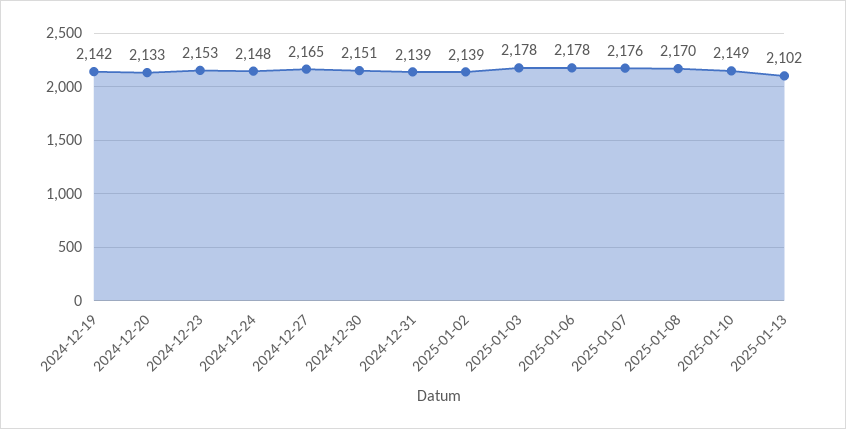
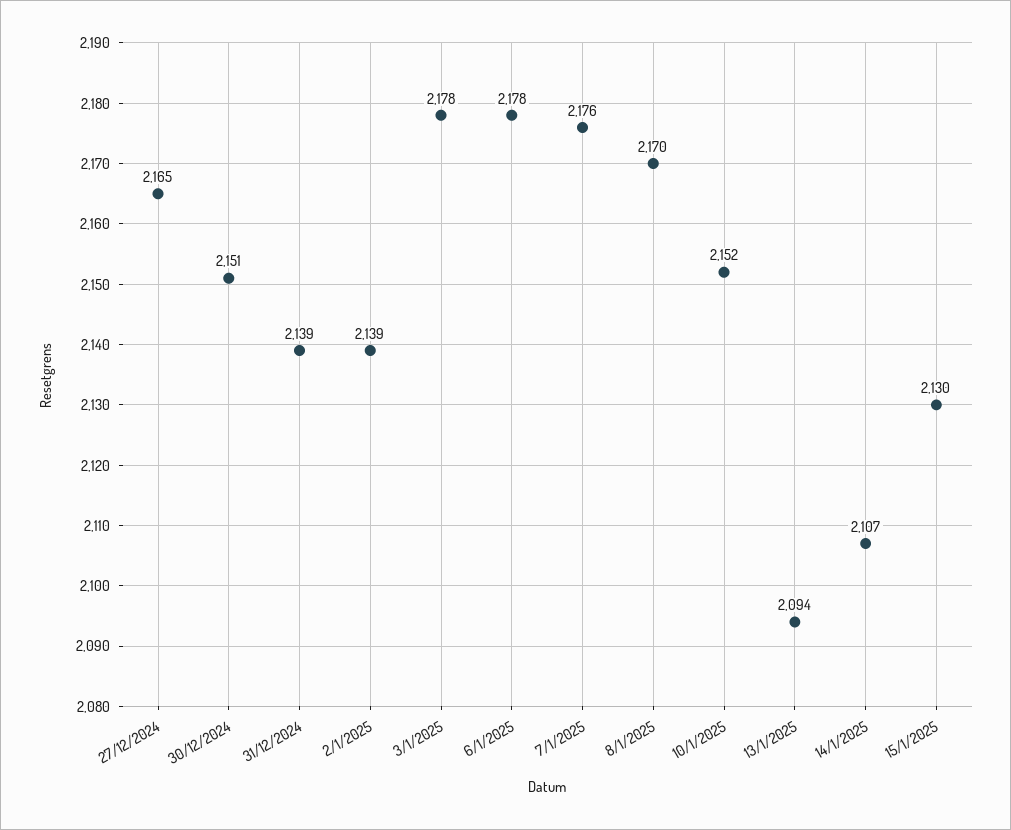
2024-12-19: 2142 -> none
2024-12-20: 2133 -> none
2024-12-23: 2153 -> none
2024-12-24: 2148 -> none
2025-01-10: 2149 -> 2152
2025-01-13: 2102 -> 2094
14/1/2025: none -> 2107
15/1/2025: none -> 2130

